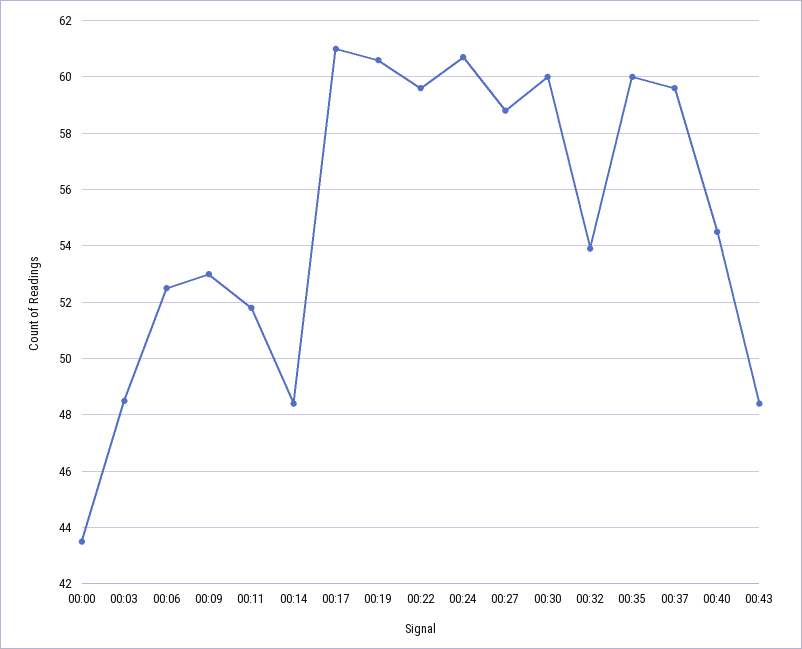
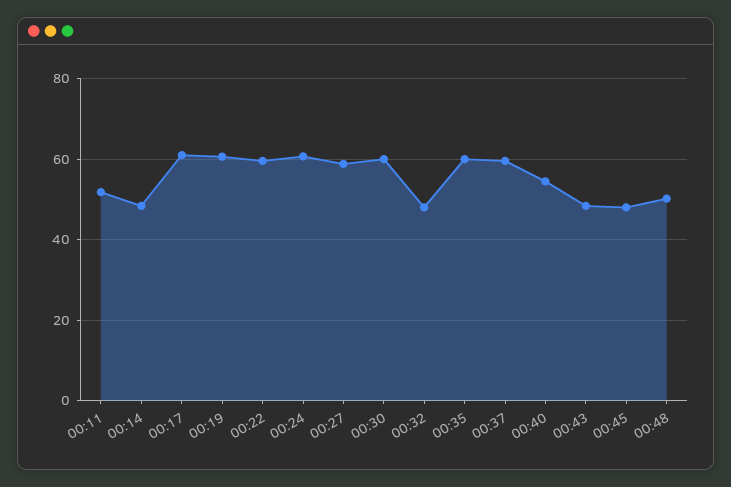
00:00: 43.5 -> none
00:03: 48.5 -> none
00:06: 52.5 -> none
00:09: 53 -> none
00:32: 54 -> 48
00:45: none -> 48
00:48: none -> 50

